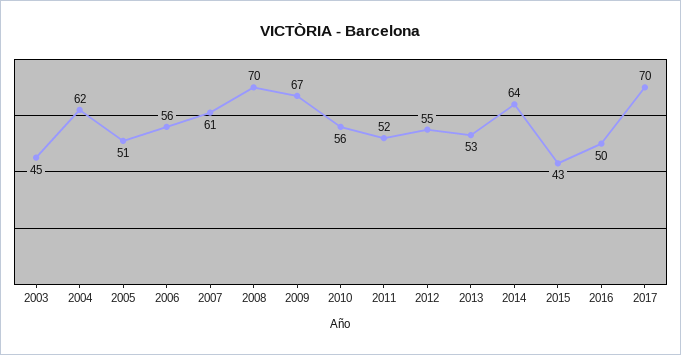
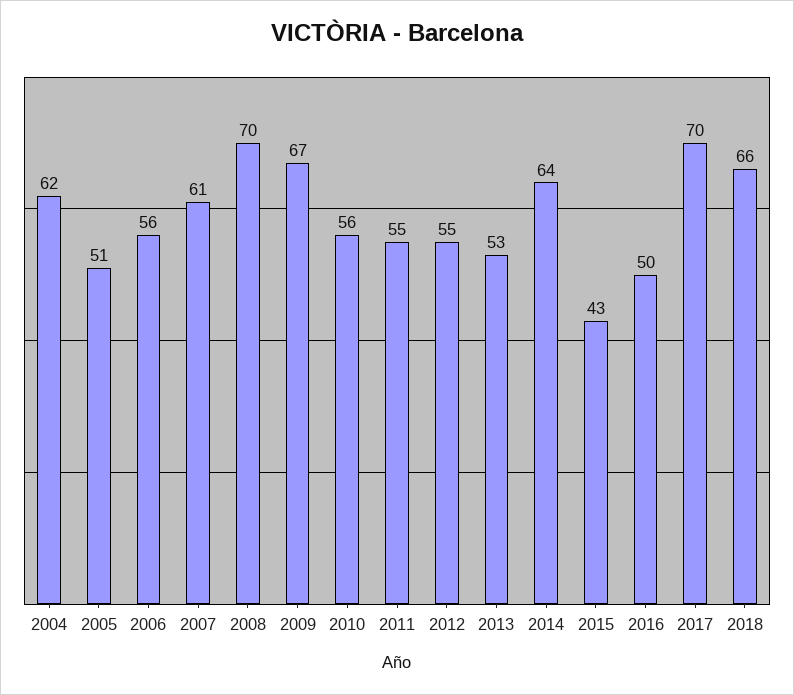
2003: 45 -> none
2011: 52 -> 55
2018: none -> 66

